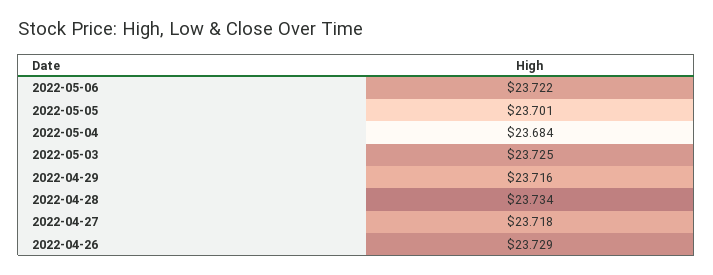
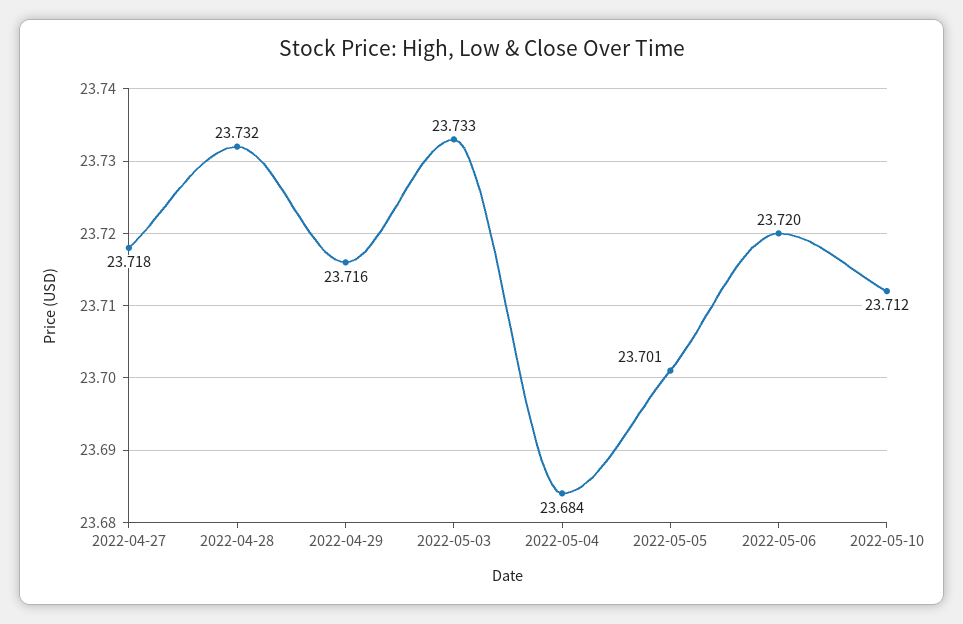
2022-05-06: 23.722 -> 23.72
2022-05-03: 23.725 -> 23.733
2022-04-28: 23.734 -> 23.732
2022-04-26: 23.729 -> none
2022-05-10: none -> 23.712

